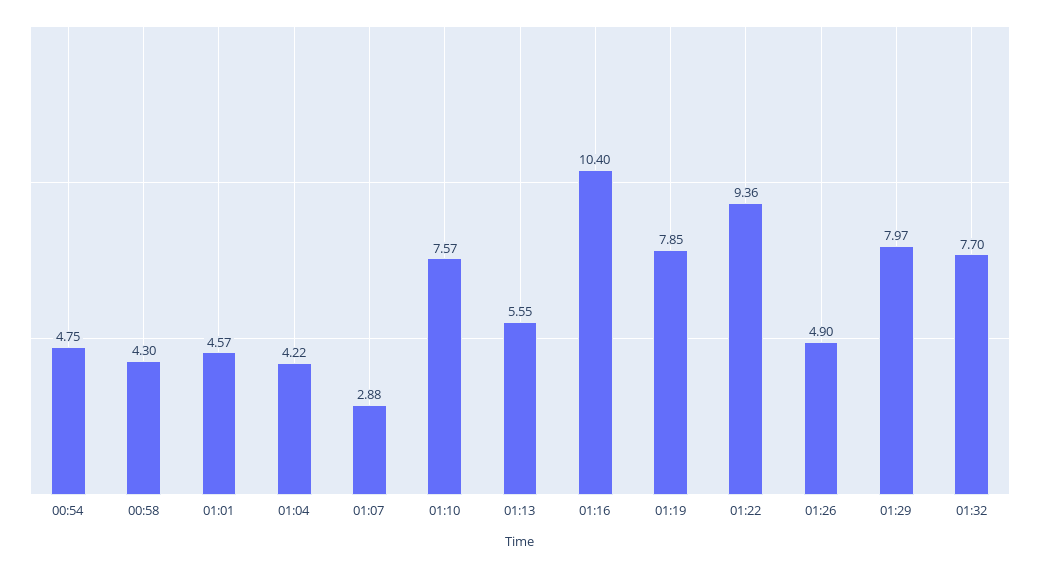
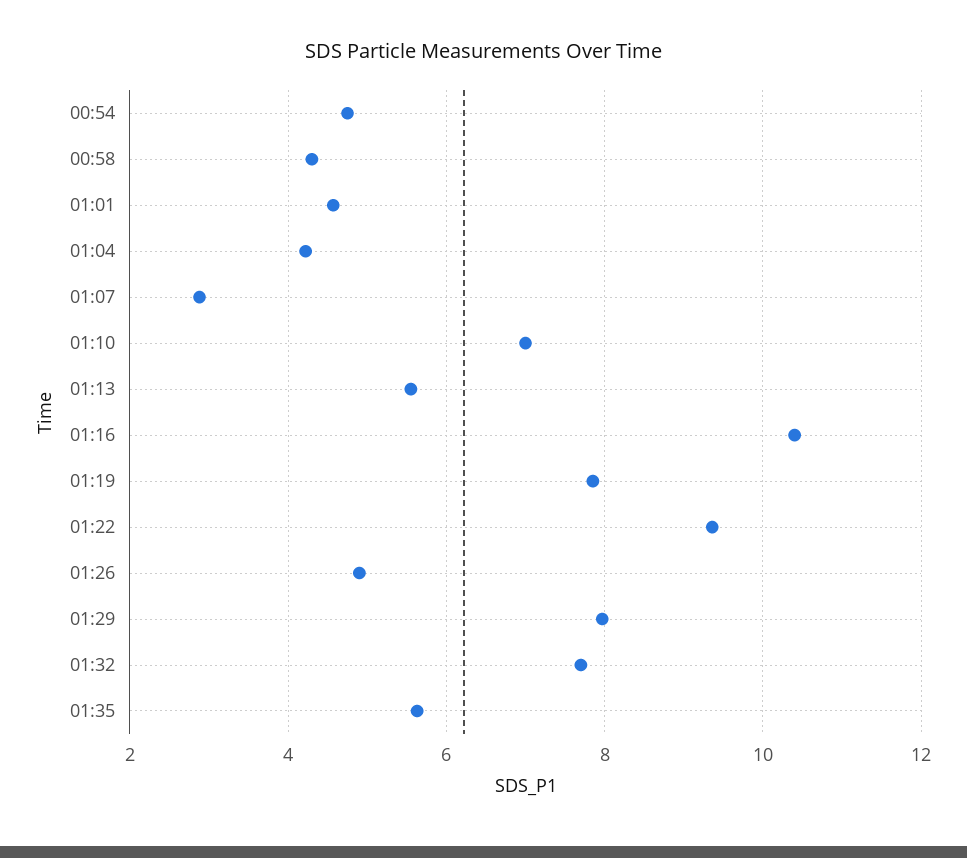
01:10: 7.57 -> 7
01:35: none -> 5.6

